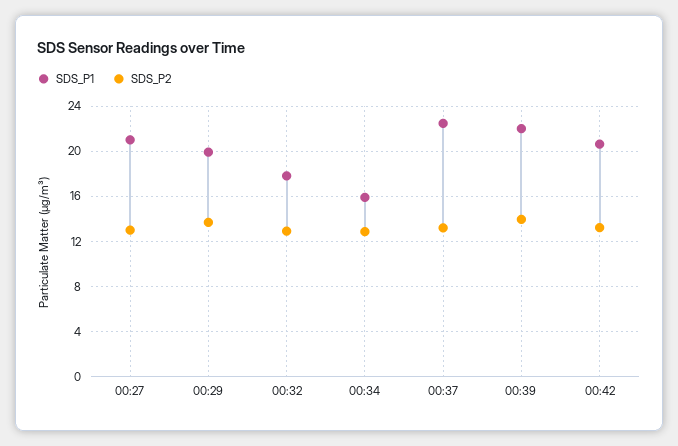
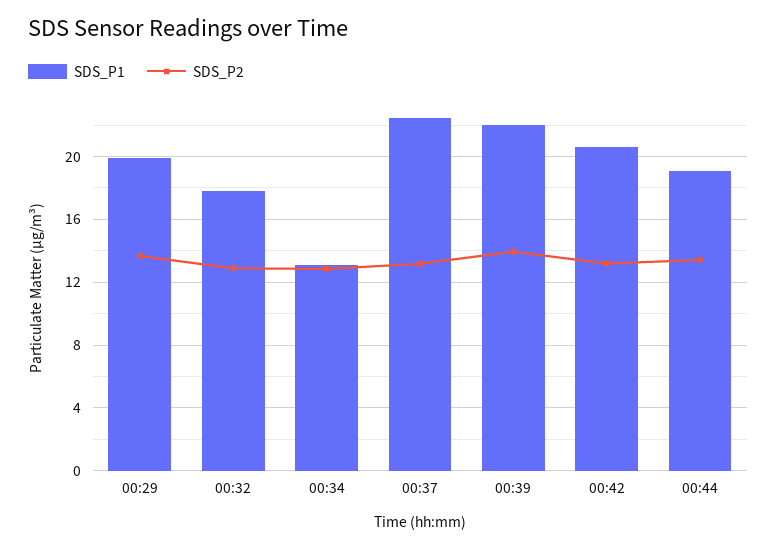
SDS_P1, 00:27: 21 -> none
SDS_P2, 00:27: 13 -> none
SDS_P1, 00:34: 16 -> 13
SDS_P1, 00:44: none -> 19
SDS_P2, 00:44: none -> 13.5

